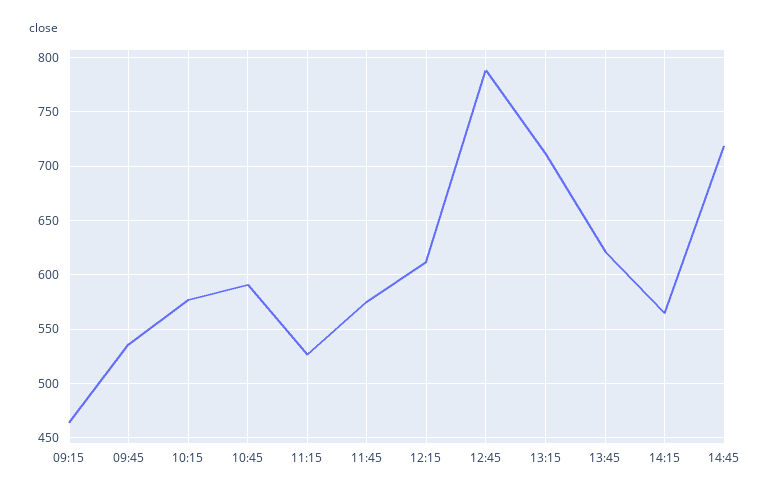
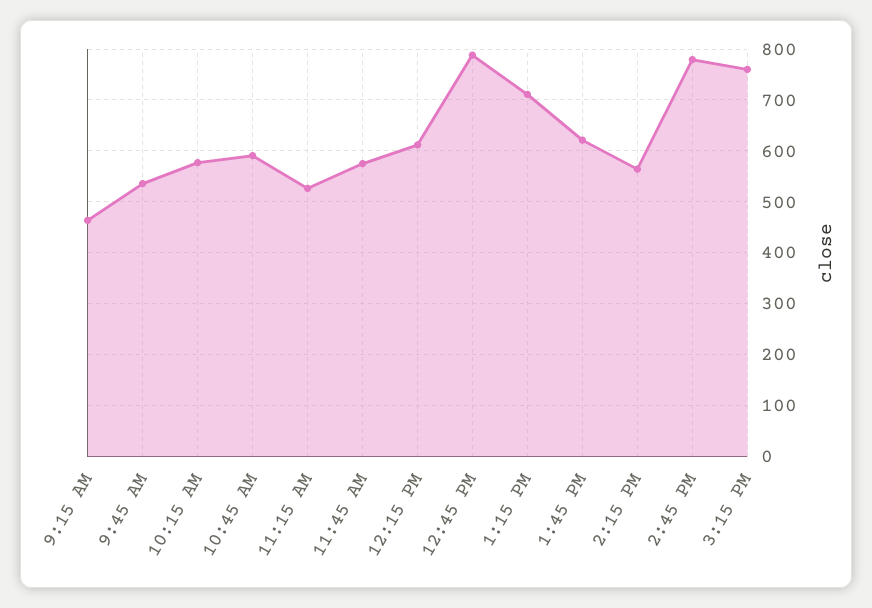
14:45: 720 -> 780
3:15 PM: none -> 760

